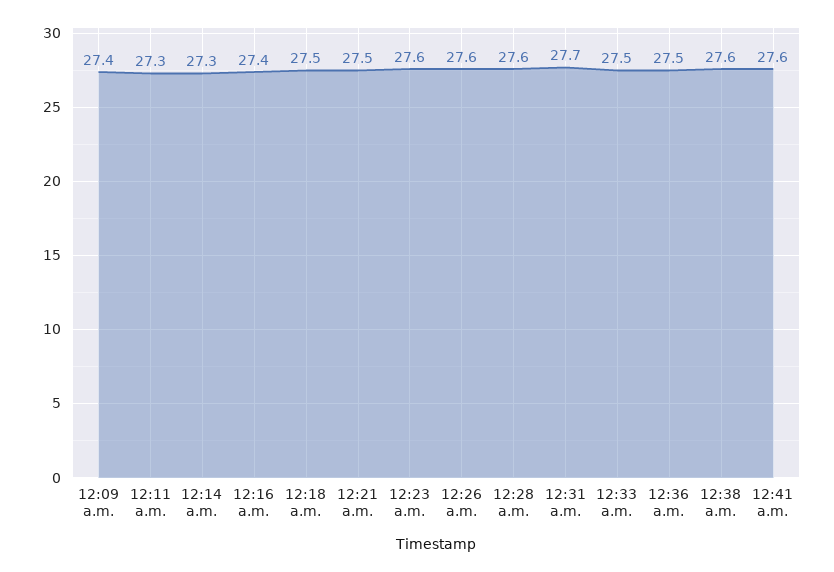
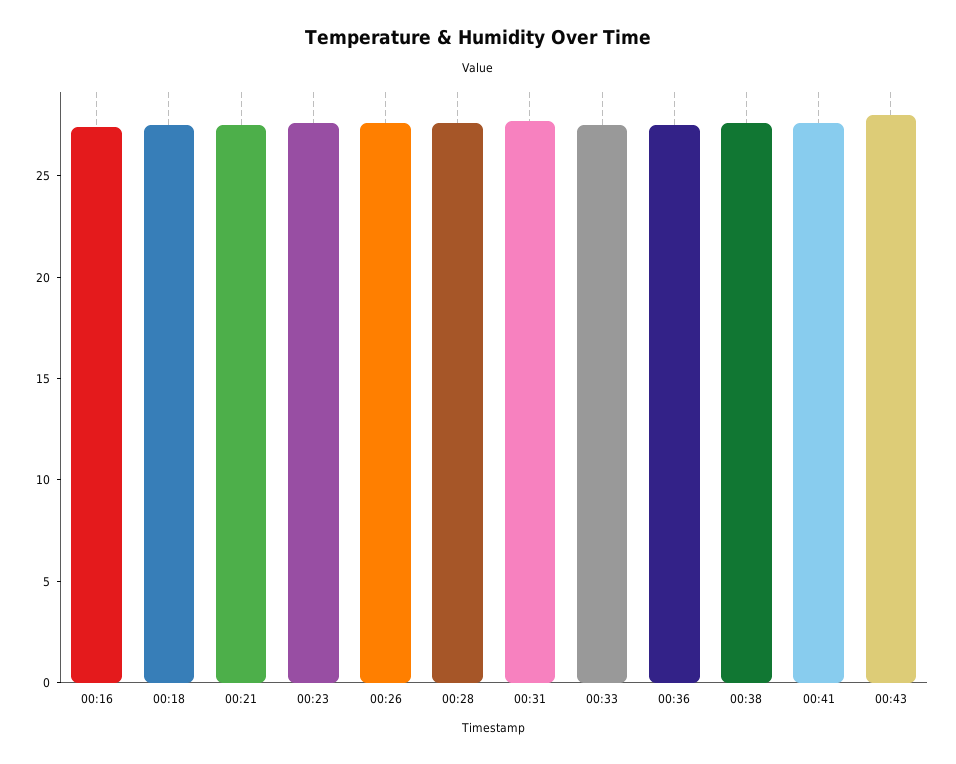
12:09 a.m.: 27.4 -> none
12:11 a.m.: 27.3 -> none
12:14 a.m.: 27.3 -> none
00:43: none -> 28

